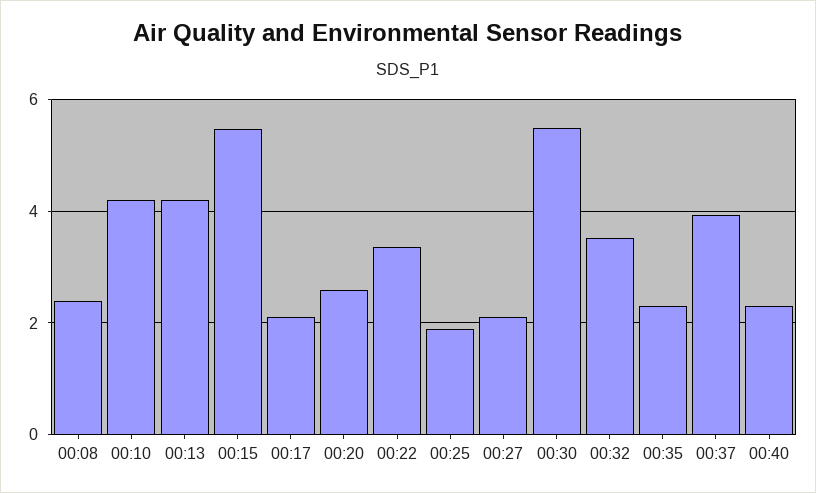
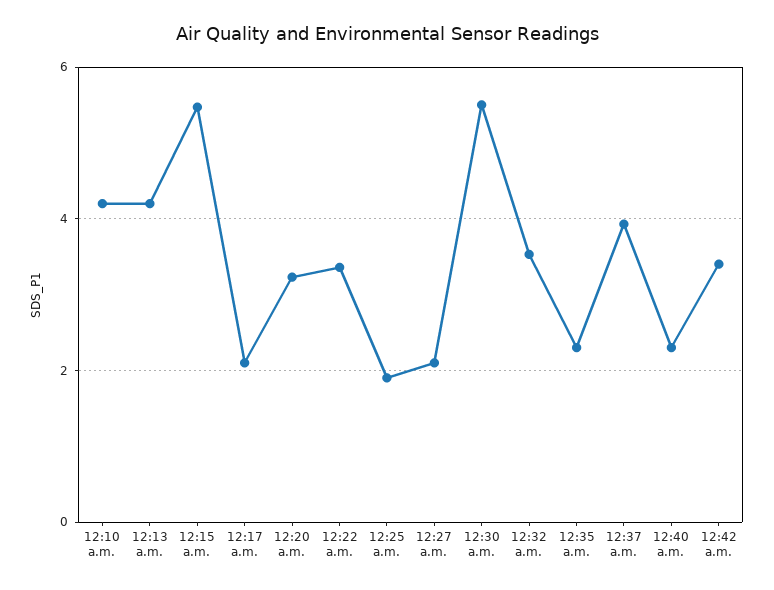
00:08: 2.4 -> none
00:20: 2.6 -> 3.2
12:42 a.m.: none -> 3.4

